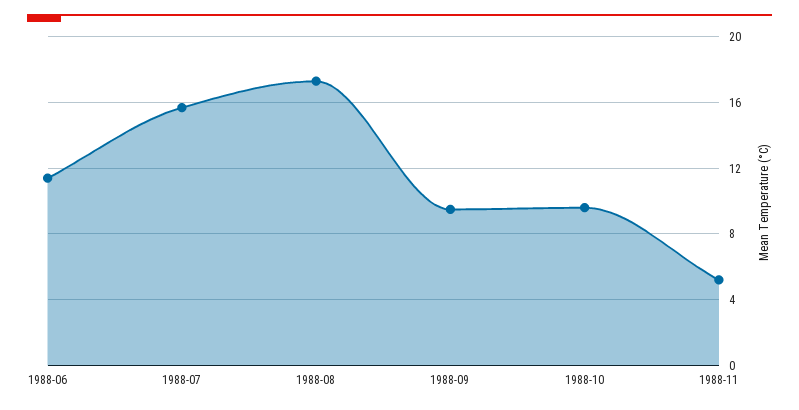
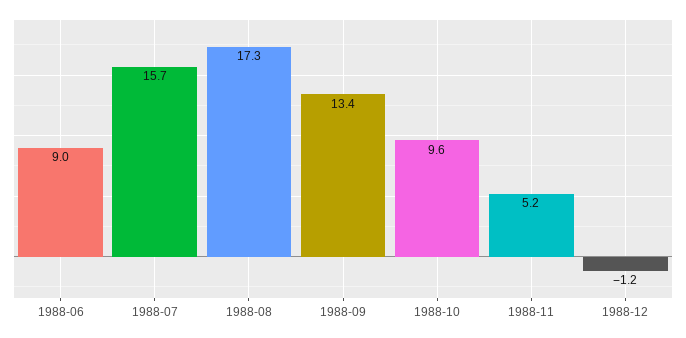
1988-06: 11.5 -> 9
1988-09: 9.5 -> 13.4
1988-12: none -> -1.2

